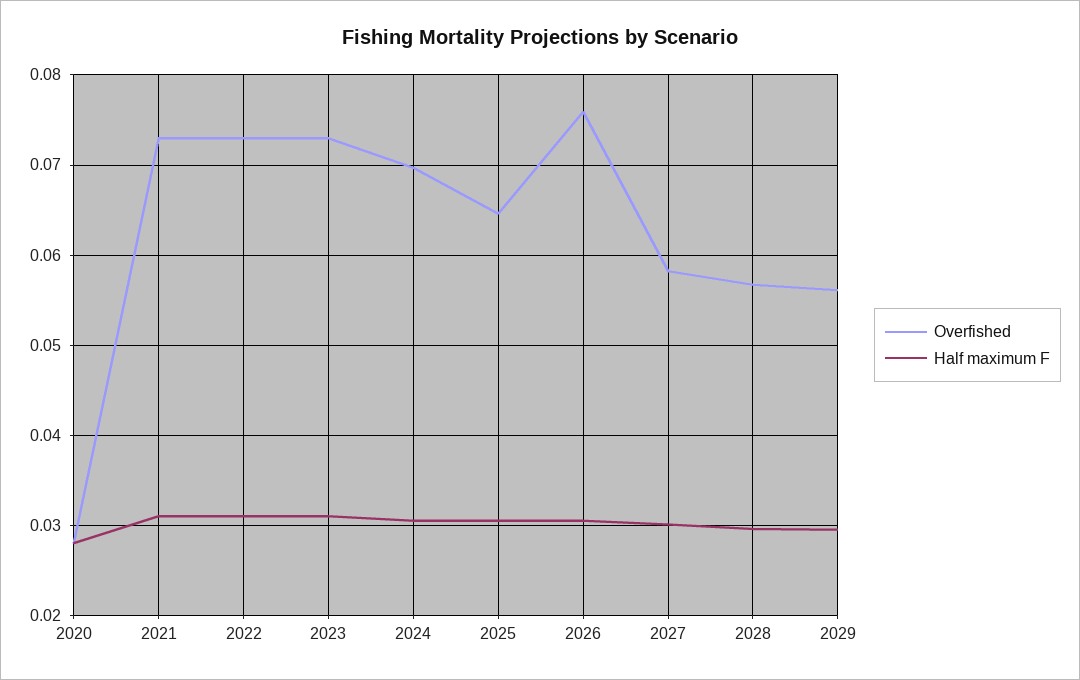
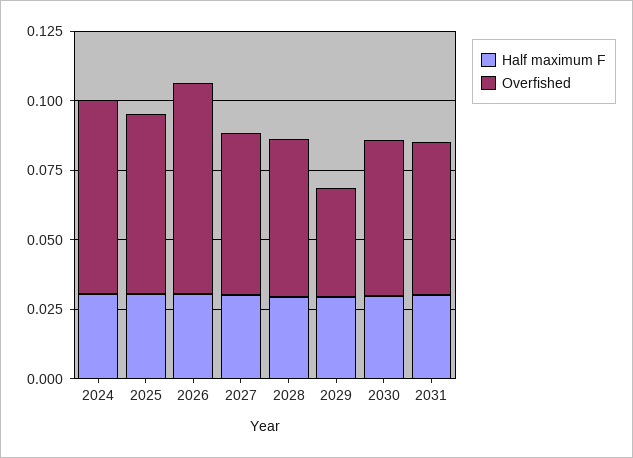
Overfished, 2020: 0.028 -> none
Half maximum F, 2020: 0.028 -> none
Overfished, 2021: 0.073 -> none
Half maximum F, 2021: 0.031 -> none
Overfished, 2022: 0.073 -> none
Half maximum F, 2022: 0.031 -> none
Overfished, 2023: 0.073 -> none
Half maximum F, 2023: 0.031 -> none
Overfished, 2029: 0.056 -> 0.04
Half maximum F, 2030: none -> 0.03
Overfished, 2030: none -> 0.055
Half maximum F, 2031: none -> 0.03
Overfished, 2031: none -> 0.055

